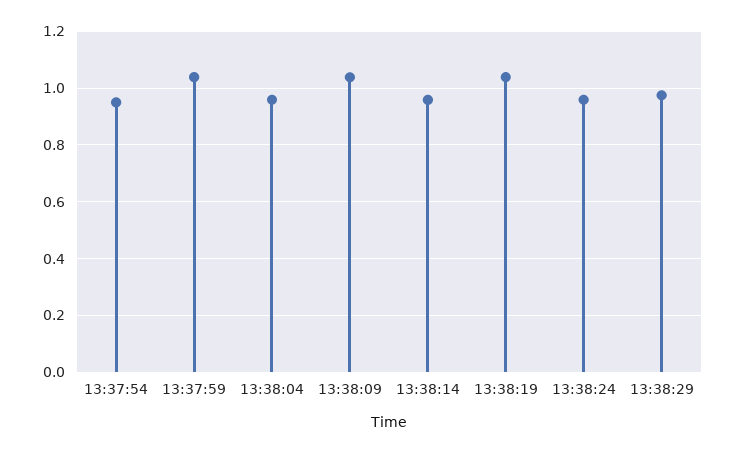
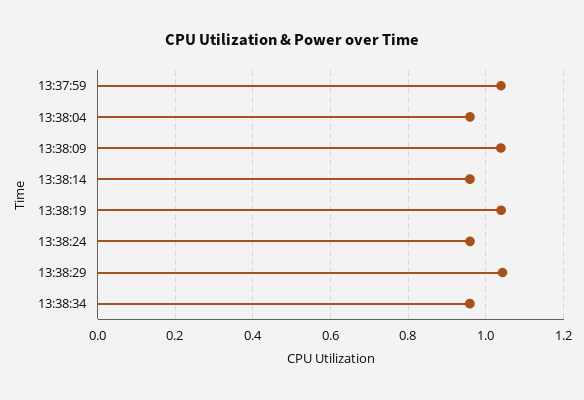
13:37:54: 0.95 -> none
13:38:29: 0.975 -> 1.04
13:38:34: none -> 0.96

